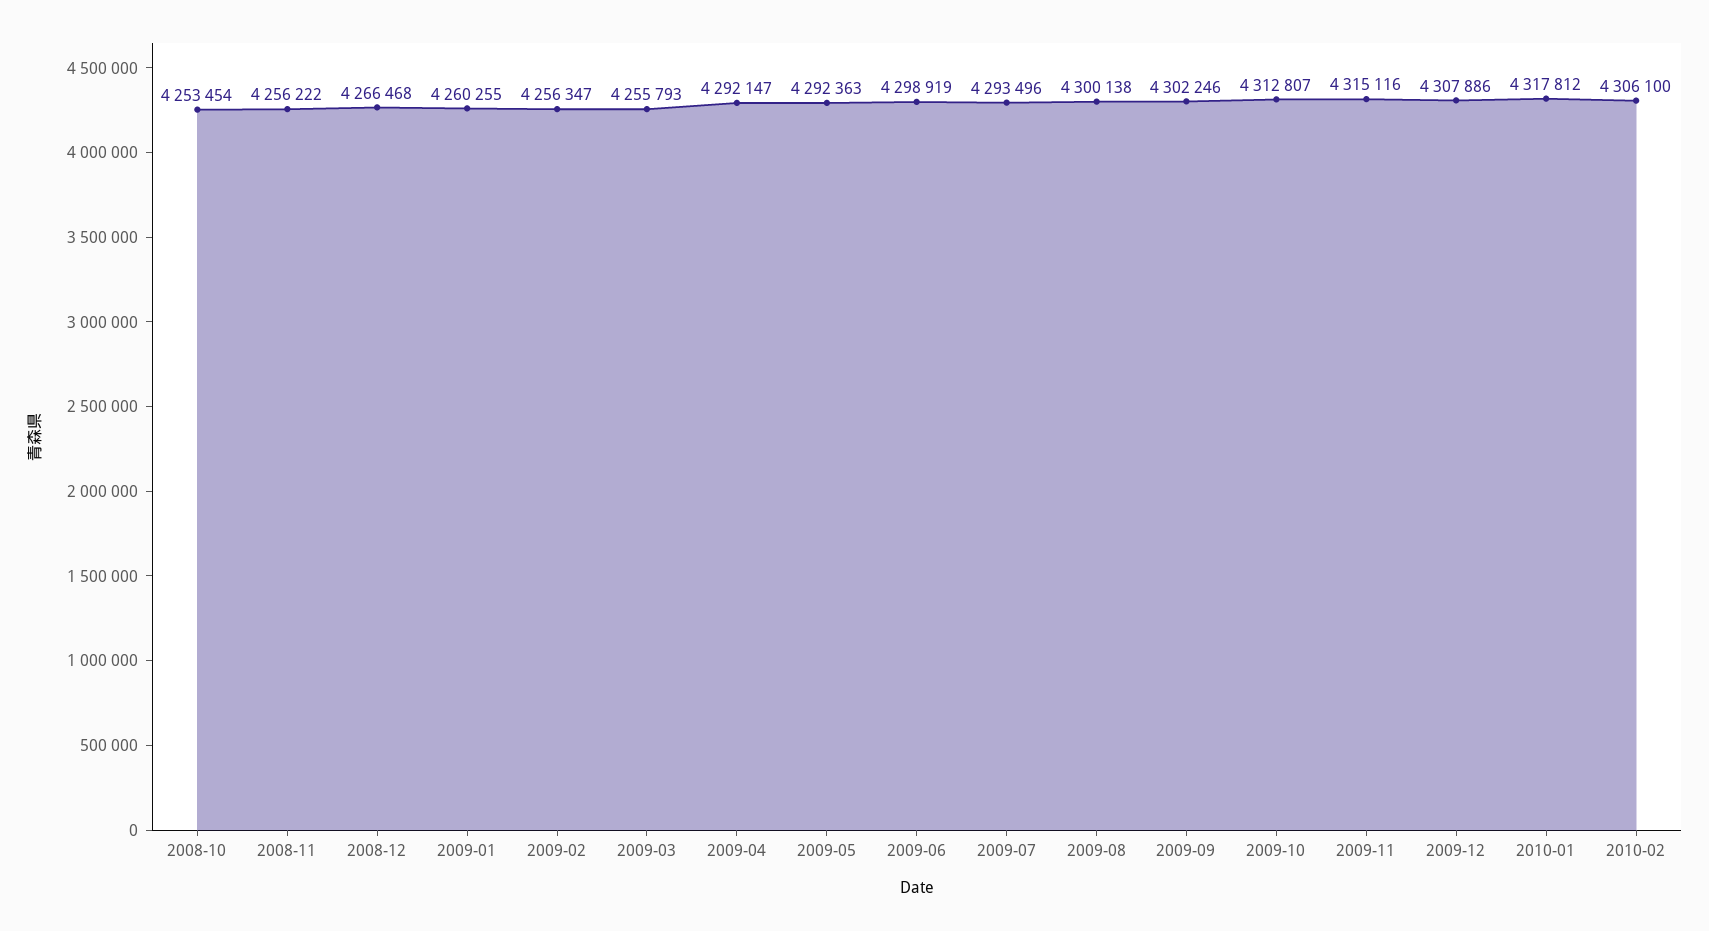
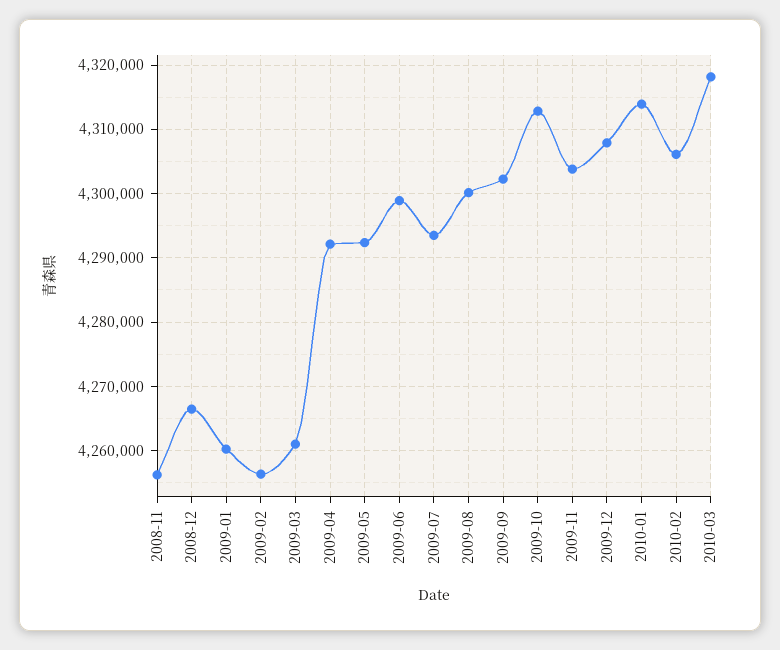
2008-10: 4253454 -> none
2009-03: 4255793 -> 4261000
2009-11: 4315116 -> 4304000
2010-01: 4317812 -> 4314000
2010-03: none -> 4318000

